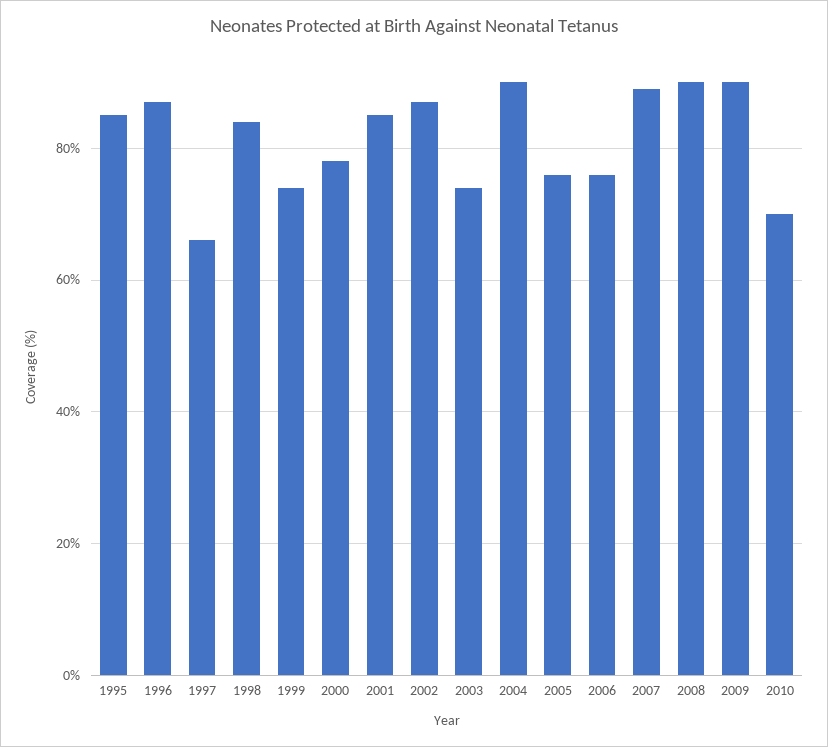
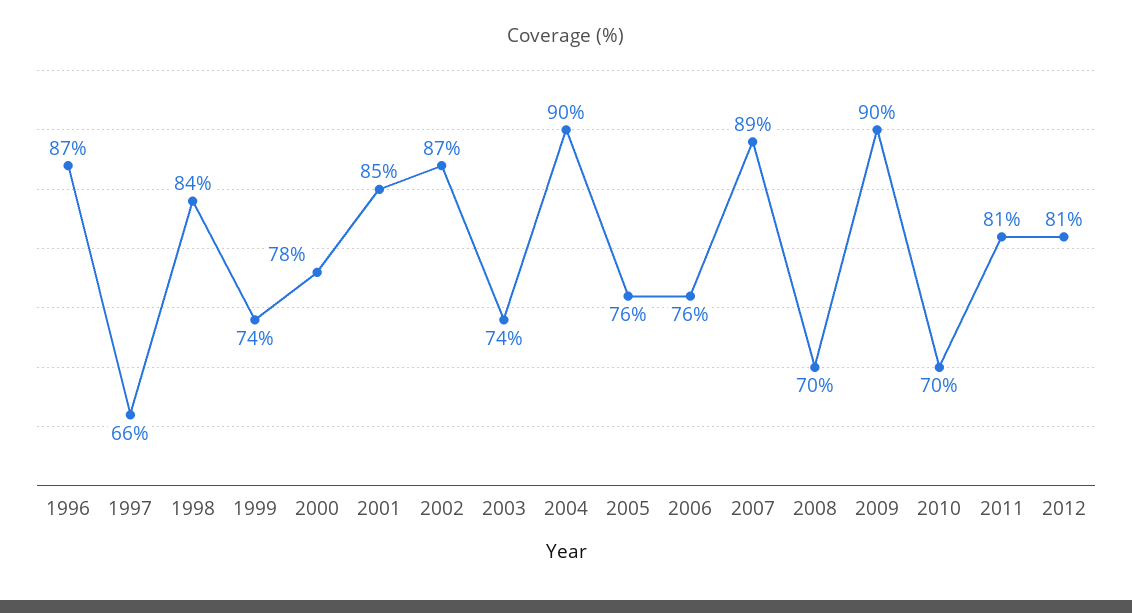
1995: 85 -> none
2008: 90 -> 70
2011: none -> 81
2012: none -> 81

